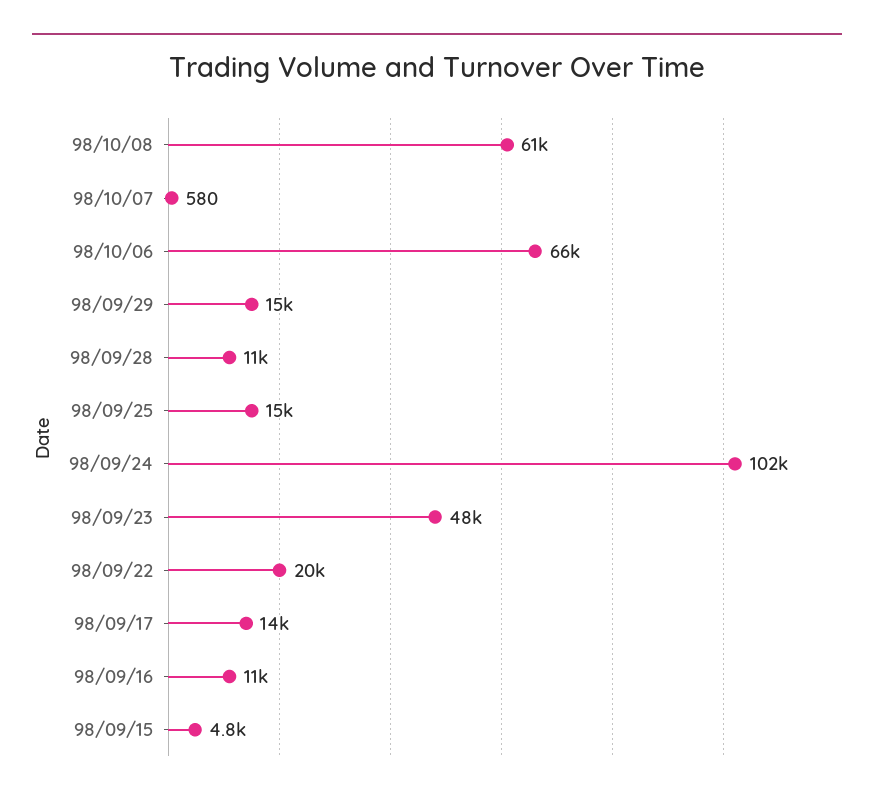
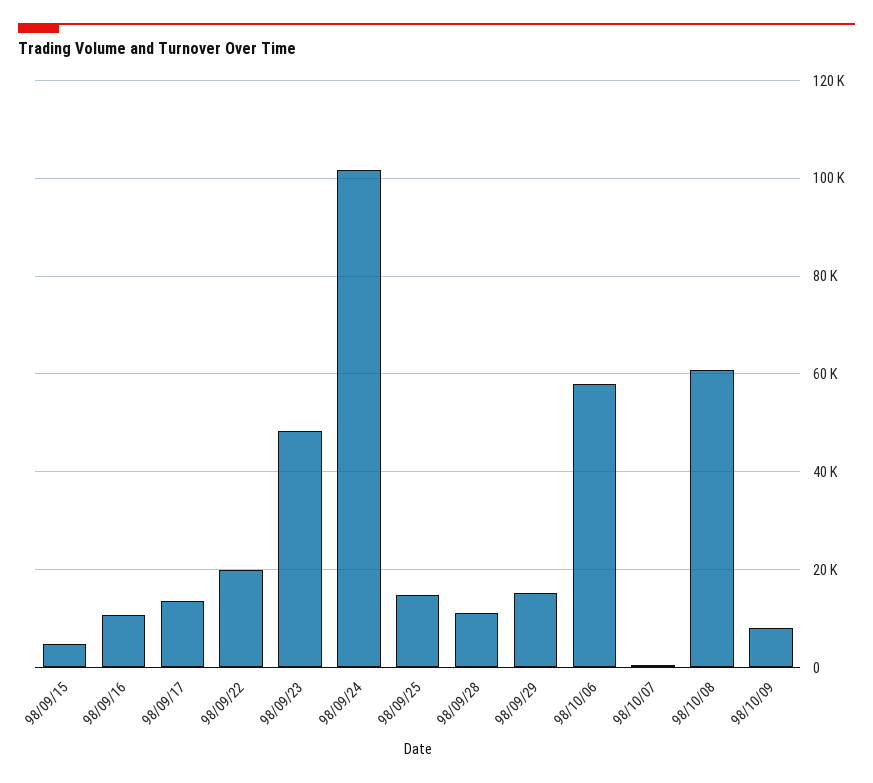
98/10/06: 66000 -> 58000
98/10/09: none -> 8000

